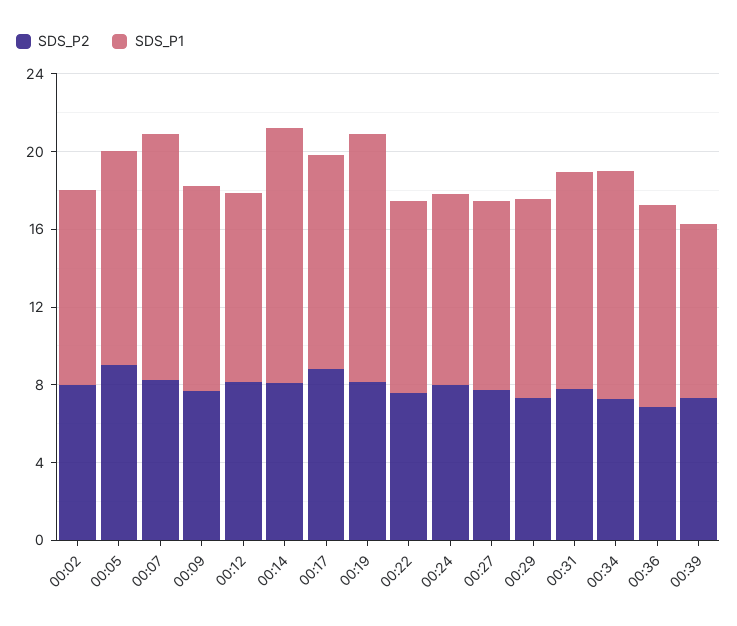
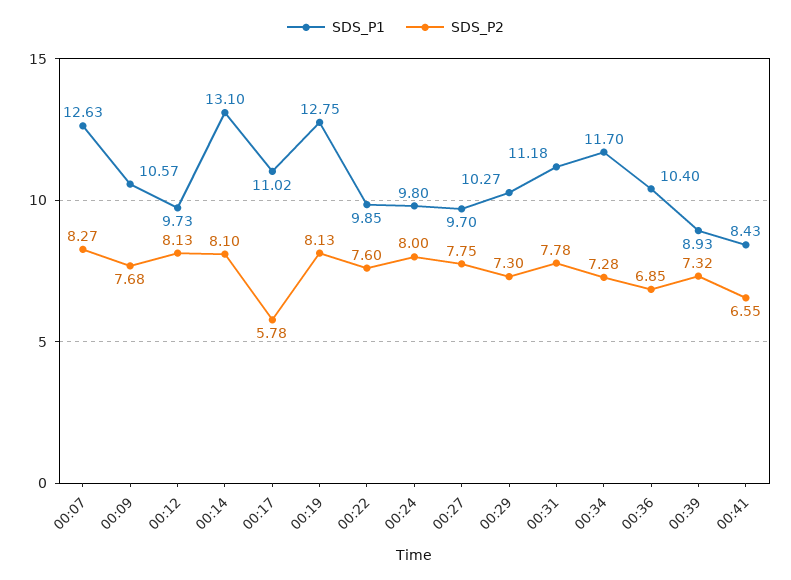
SDS_P2, 00:02: 8 -> none
SDS_P1, 00:02: 10 -> none
SDS_P2, 00:05: 9 -> none
SDS_P1, 00:05: 11 -> none
SDS_P2, 00:17: 9 -> 5.78
SDS_P1, 00:41: none -> 8.43
SDS_P2, 00:41: none -> 6.55

